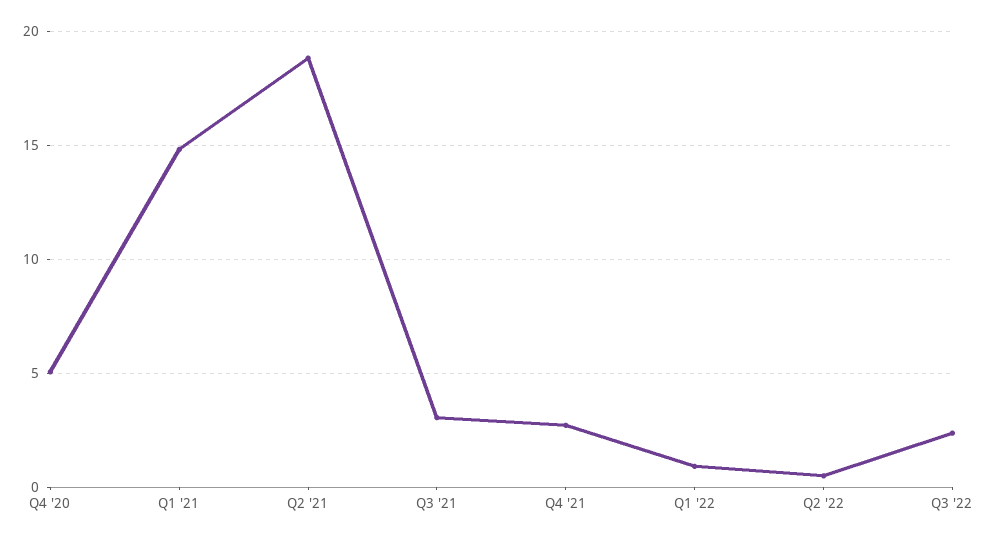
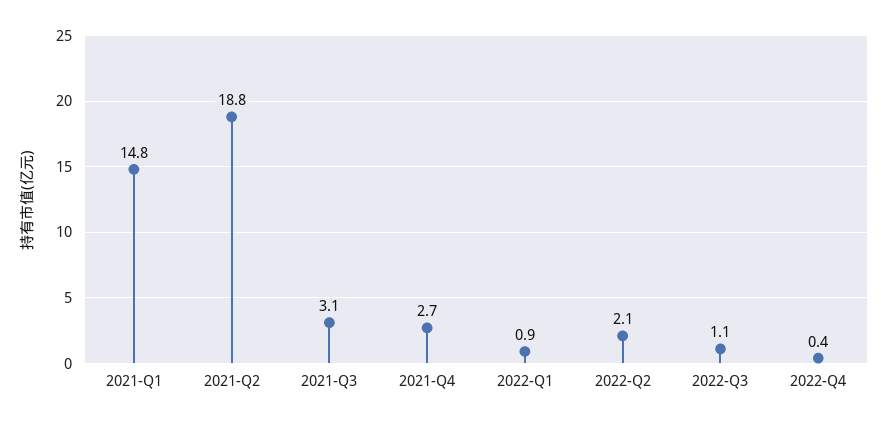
Q4 '20: 5 -> none
Q2 '22: 0.5 -> 2.1
Q3 '22: 2.5 -> 1.1
2022-Q4: none -> 0.4

